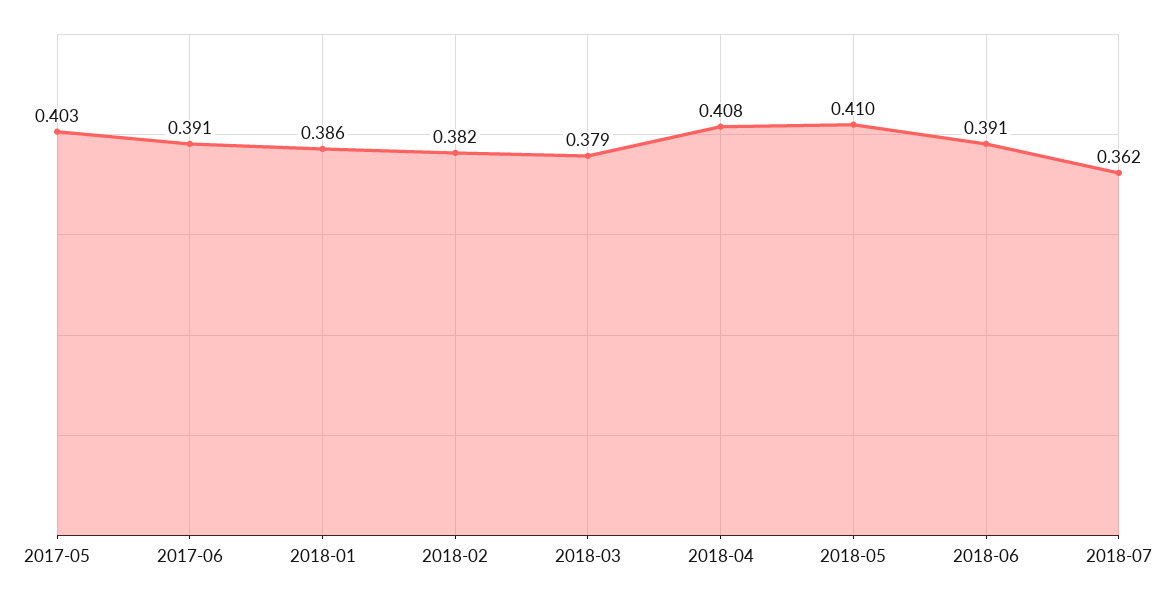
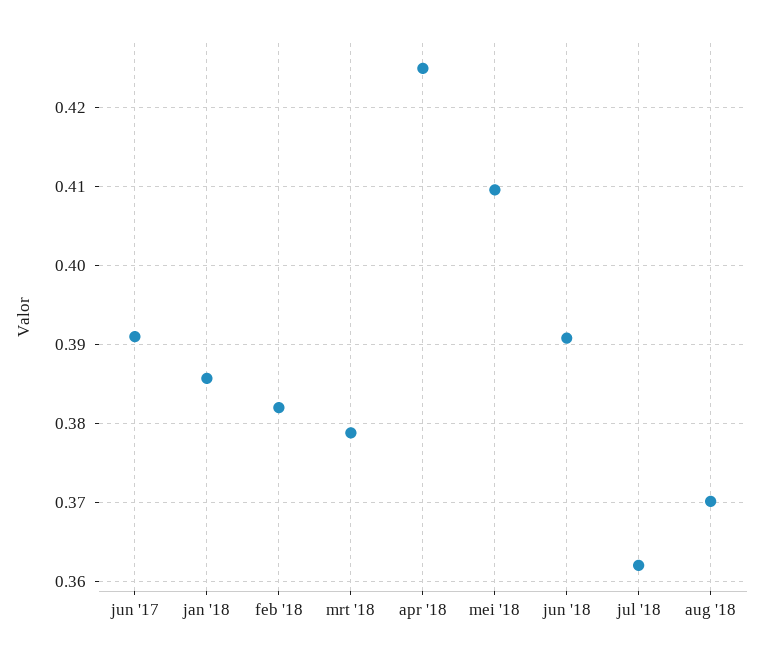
2017-05: 0.403 -> none
2018-04: 0.408 -> 0.425
aug '18: none -> 0.37

